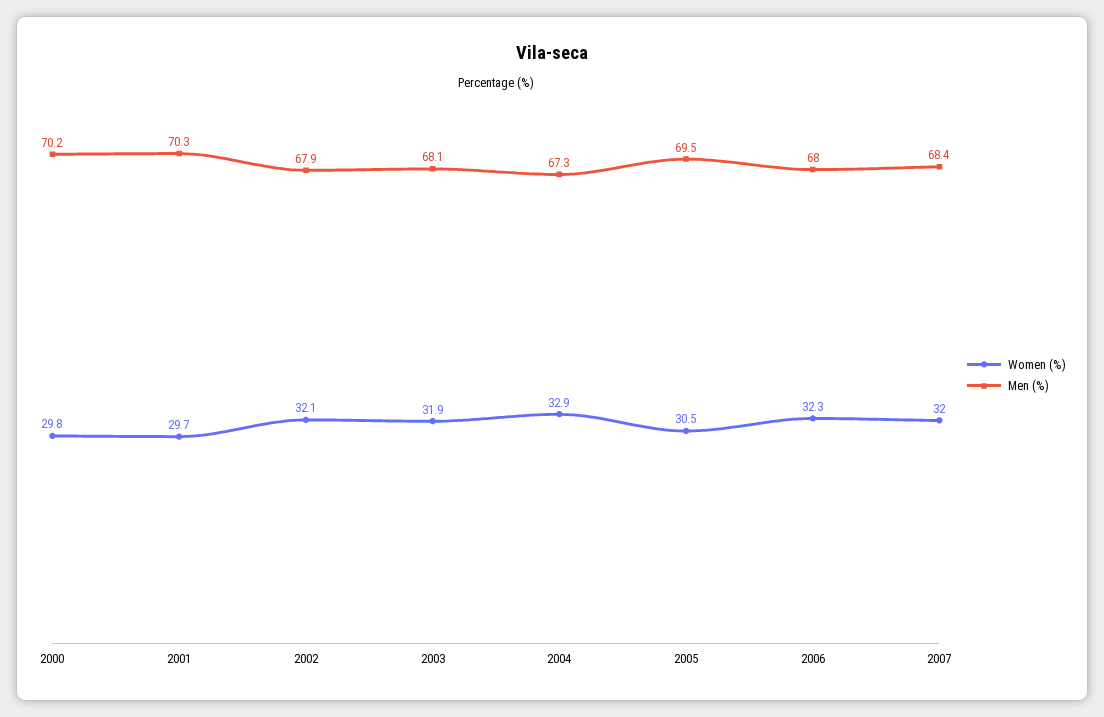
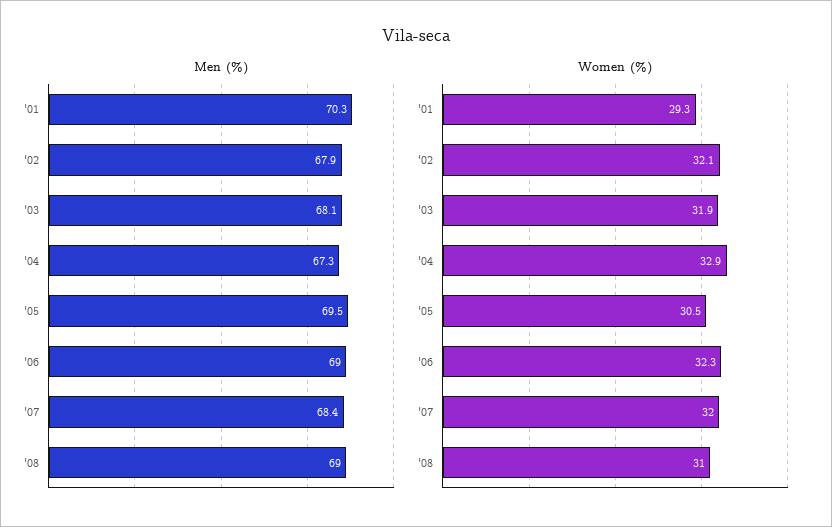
Women (%), 2000: 29.8 -> none
Men (%), 2000: 70.2 -> none
Women (%), 2001: 29.7 -> 29.3
Men (%), 2006: 68 -> 69
Men (%), '08: none -> 69
Women (%), '08: none -> 31

